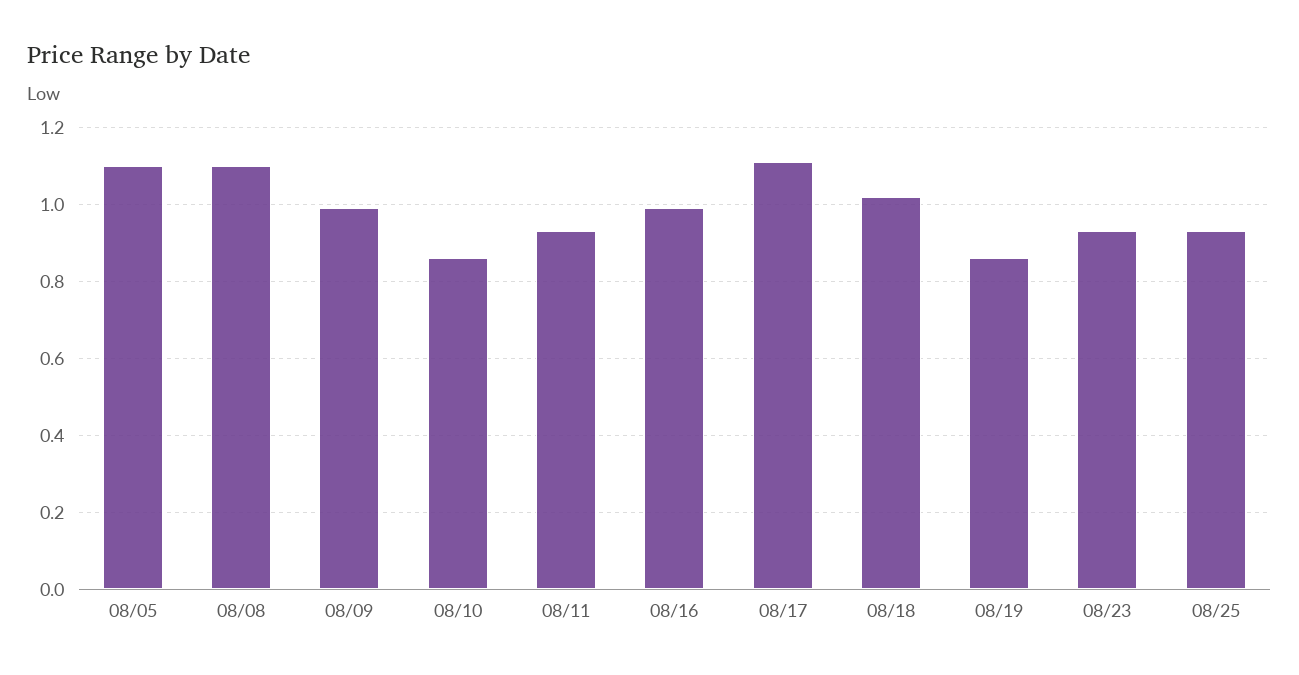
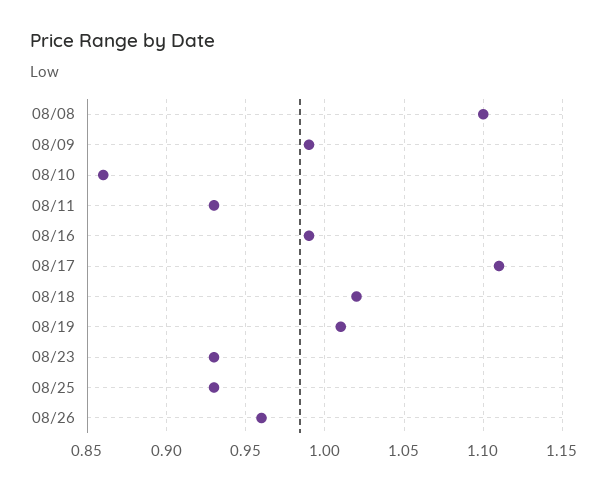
08/05: 1.1 -> none
08/19: 0.85 -> 1.01
08/26: none -> 0.96

